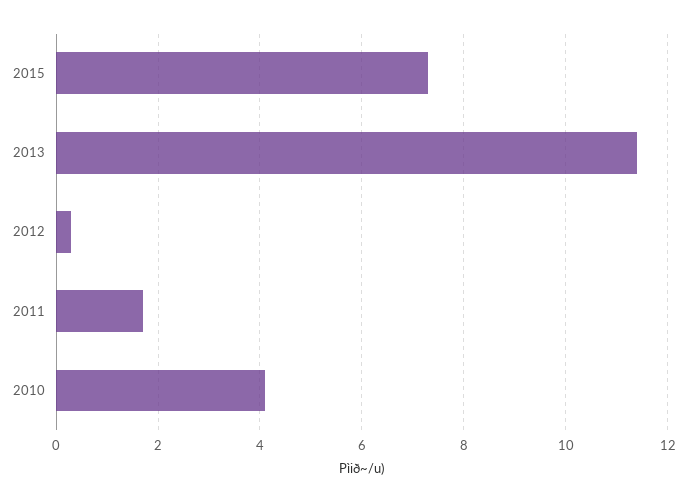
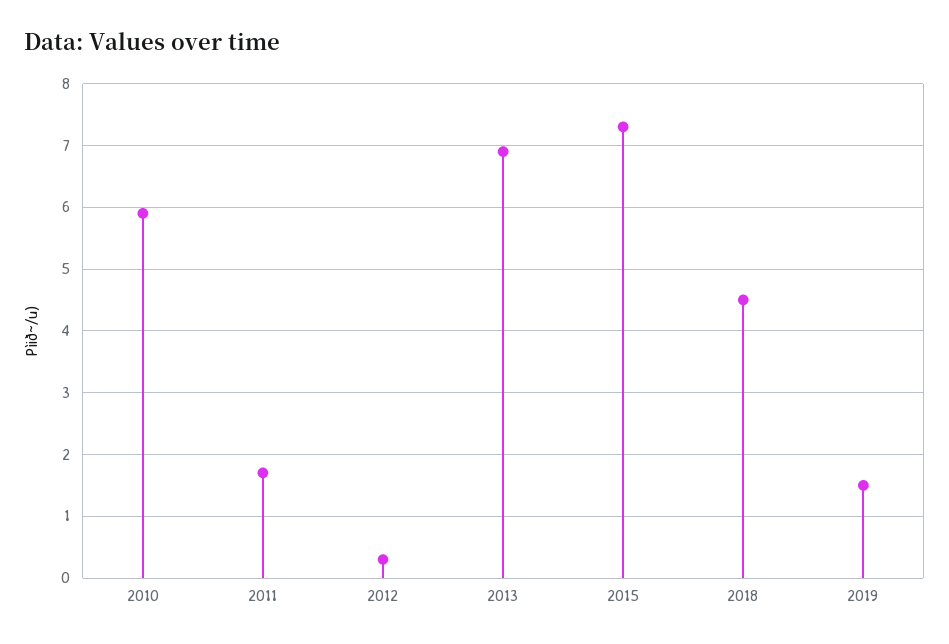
2013: 11.5 -> 6.9
2010: 4 -> 5.9
2018: none -> 4.5
2019: none -> 1.5

